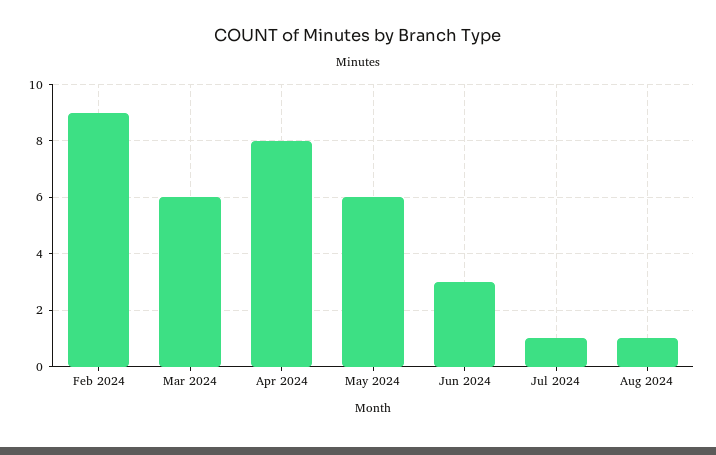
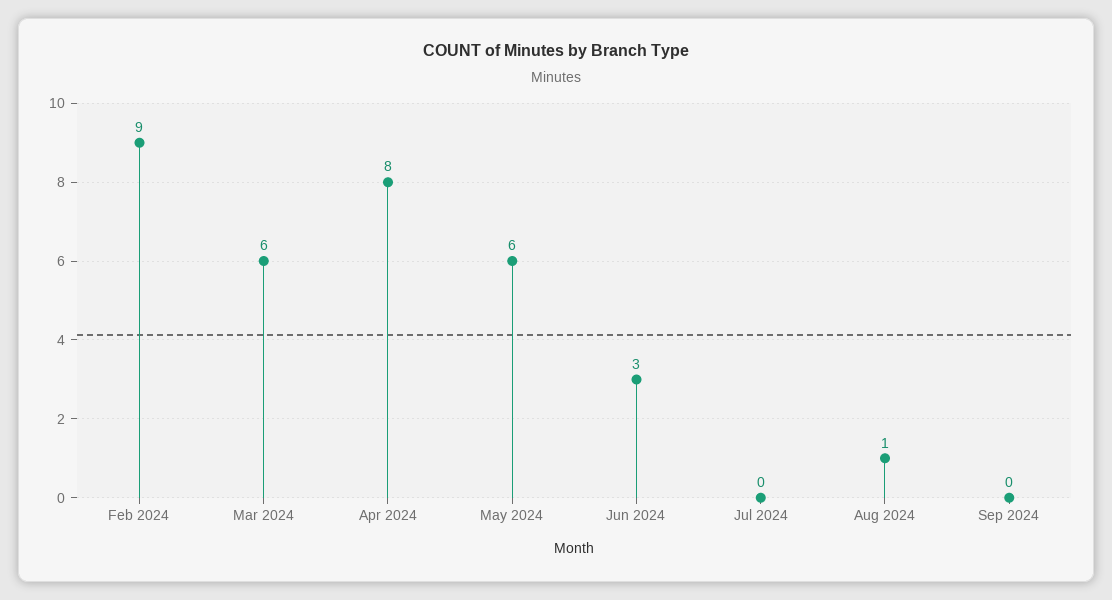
Jul 2024: 1 -> 0
Sep 2024: none -> 0

